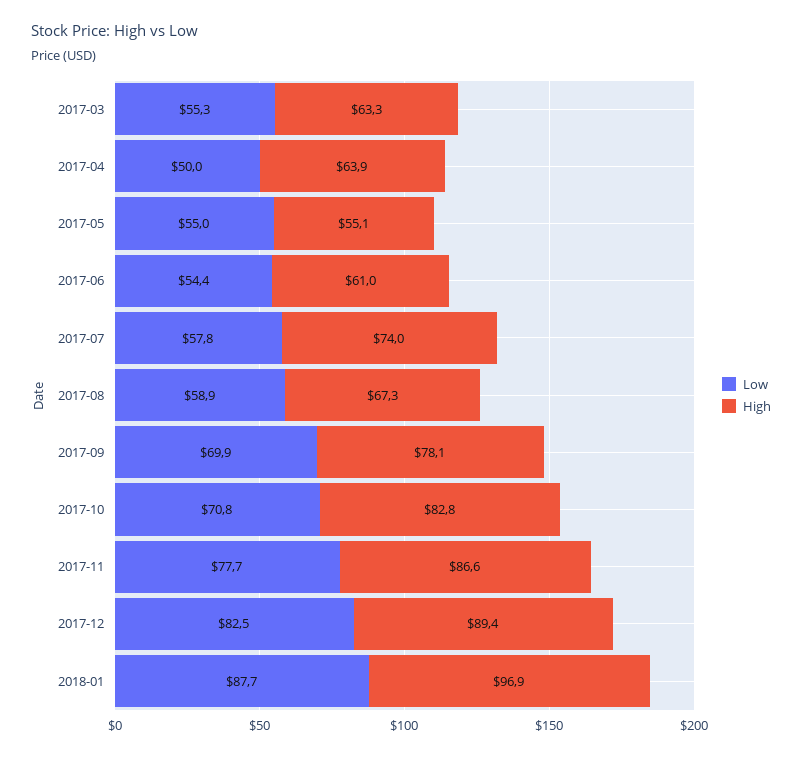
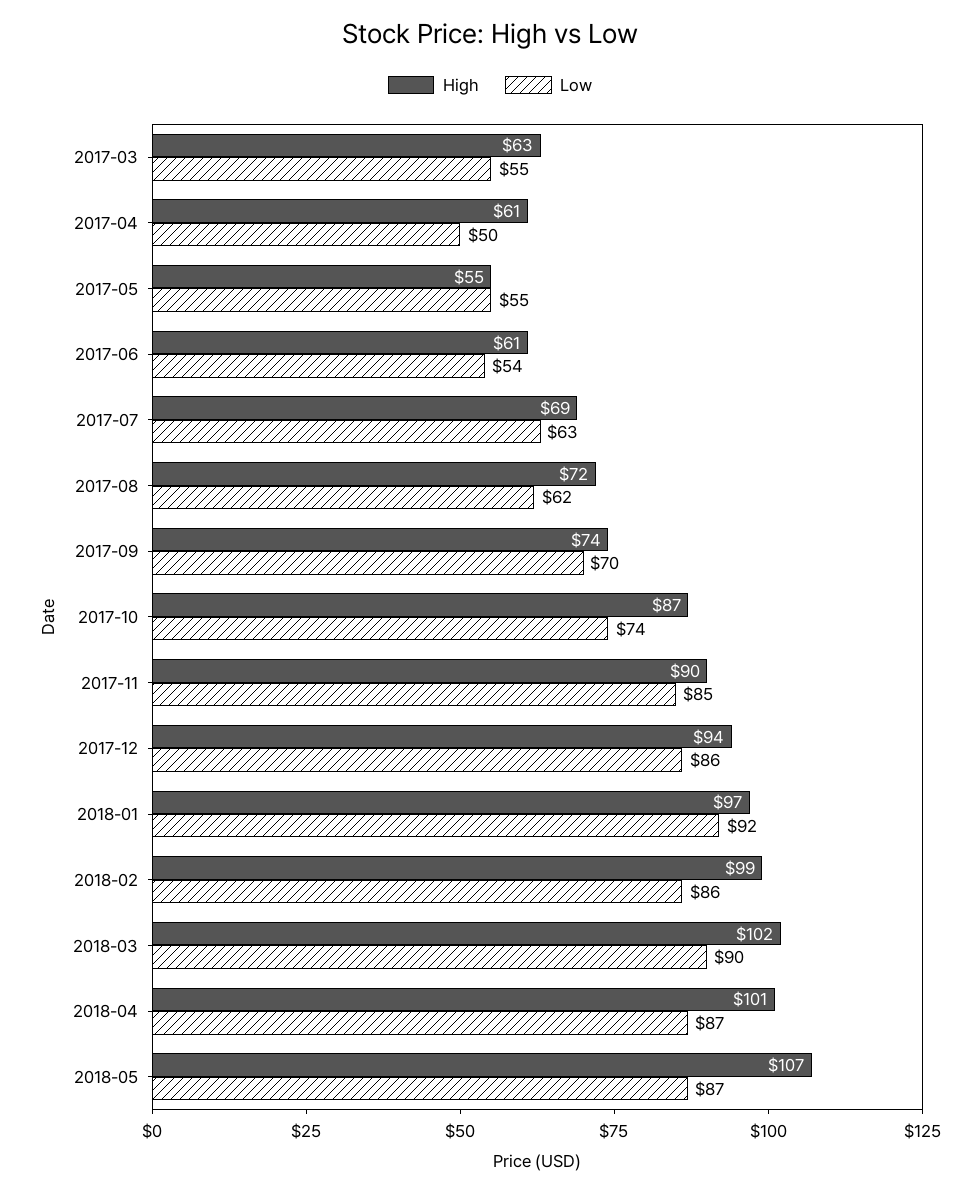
High, 2017-04: 63.9 -> 61
Low, 2017-07: 57.8 -> 63
High, 2017-07: 74 -> 69
Low, 2017-08: 58.9 -> 62
High, 2017-08: 67.3 -> 72
High, 2017-09: 78.1 -> 74
Low, 2017-10: 70.8 -> 74
High, 2017-10: 82.8 -> 87
Low, 2017-11: 77.7 -> 85
High, 2017-11: 86.6 -> 90
Low, 2017-12: 82.5 -> 86
High, 2017-12: 89.4 -> 94
Low, 2018-01: 87.7 -> 92
High, 2018-02: none -> 99
Low, 2018-02: none -> 86
High, 2018-03: none -> 102
Low, 2018-03: none -> 90
High, 2018-04: none -> 101
Low, 2018-04: none -> 87
High, 2018-05: none -> 107
Low, 2018-05: none -> 87

